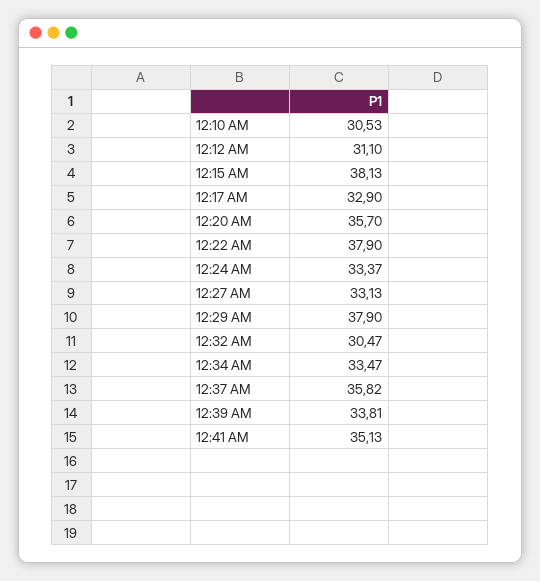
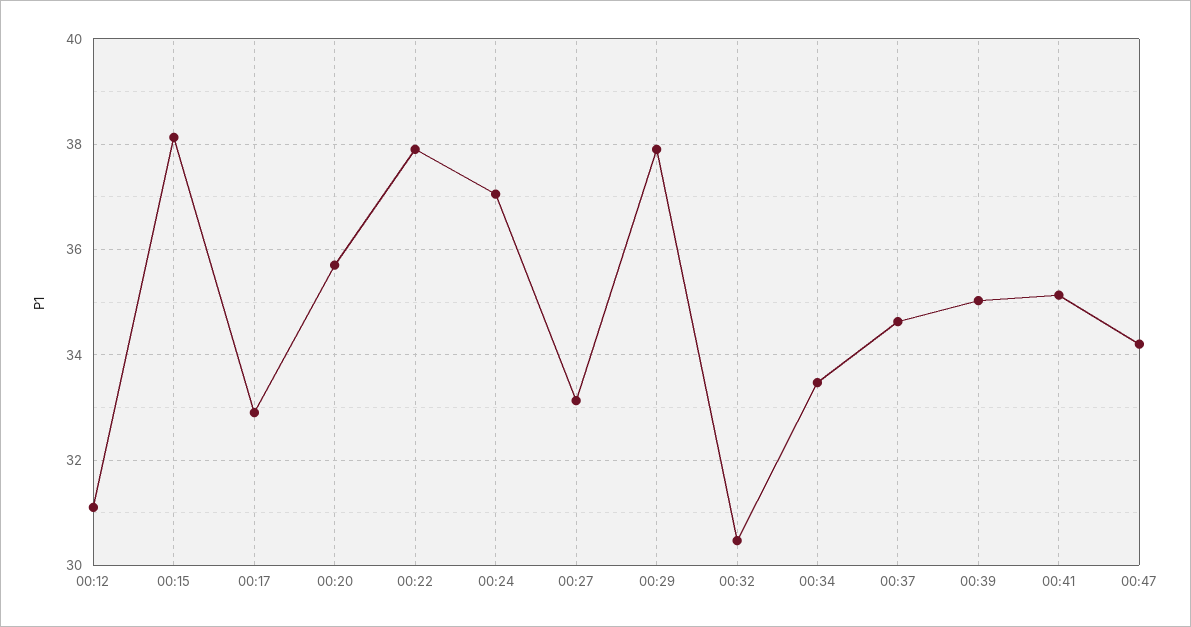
12:10 AM: 30.53 -> none
12:24 AM: 33.37 -> 37
12:37 AM: 35.82 -> 34.6
12:39 AM: 33.81 -> 35
00:47: none -> 34.2

